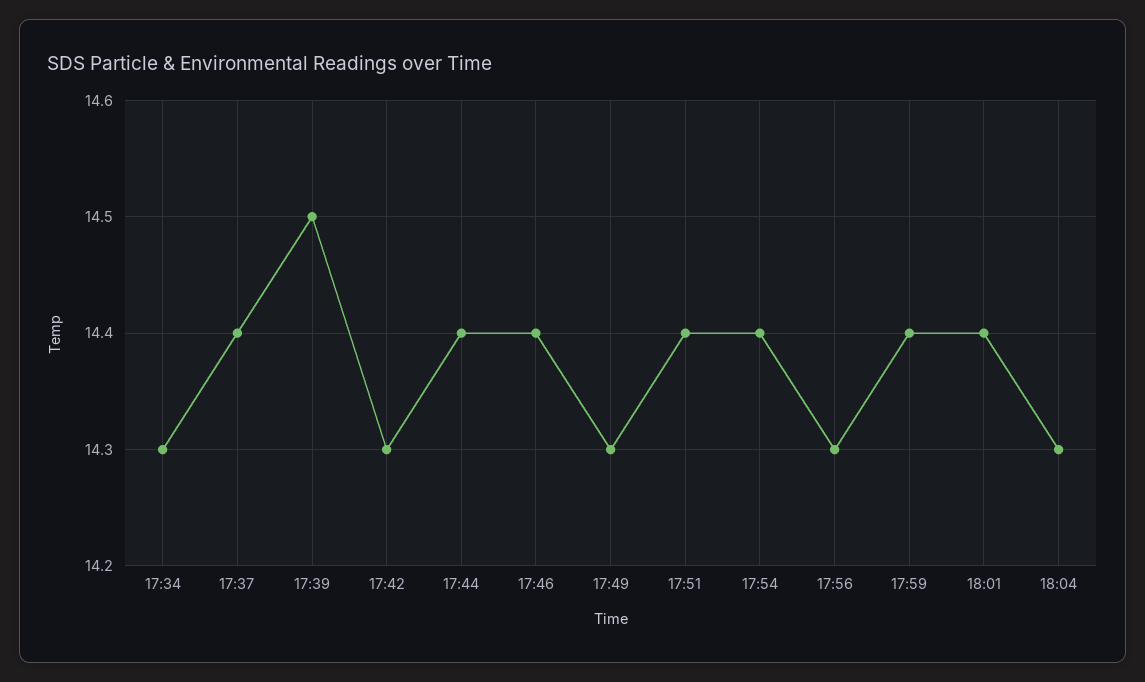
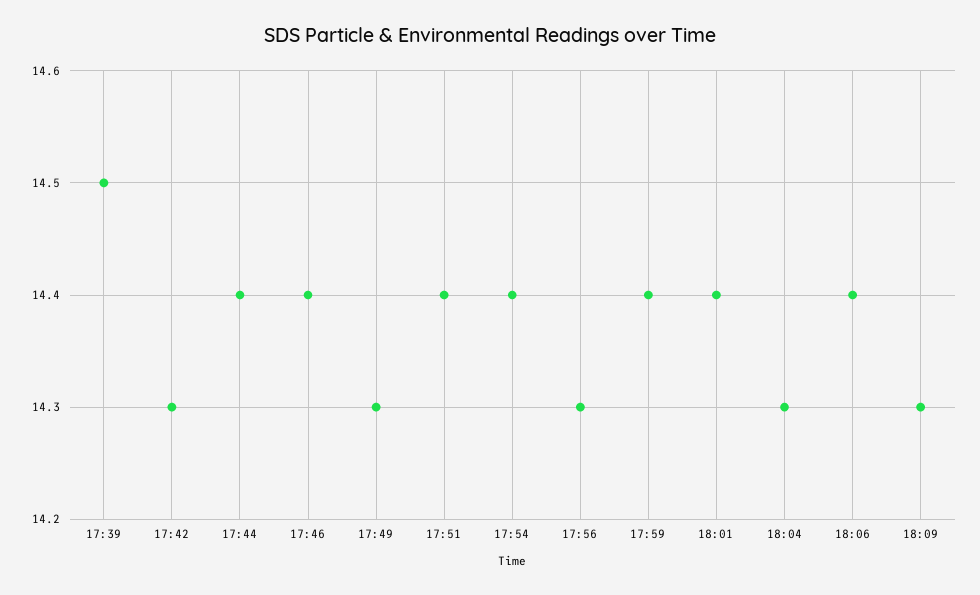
17:34: 14.3 -> none
17:37: 14.4 -> none
18:06: none -> 14.4
18:09: none -> 14.3

